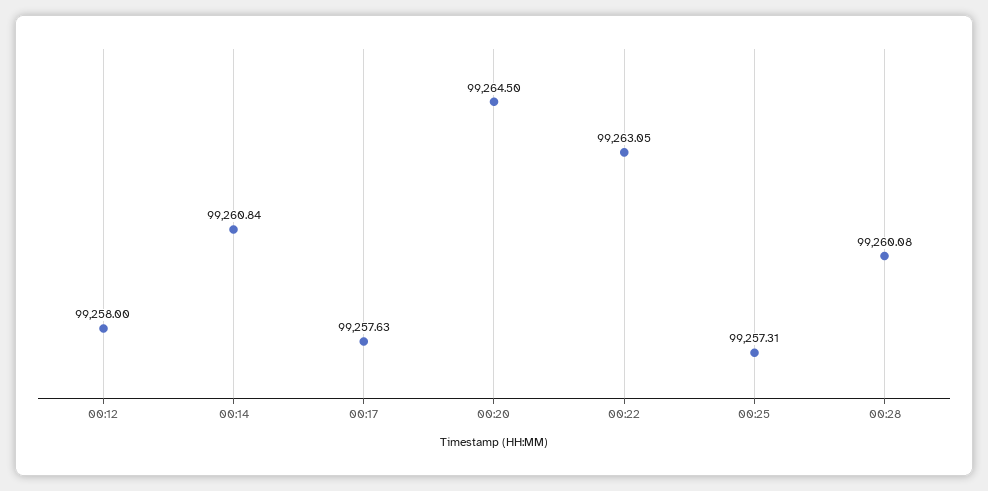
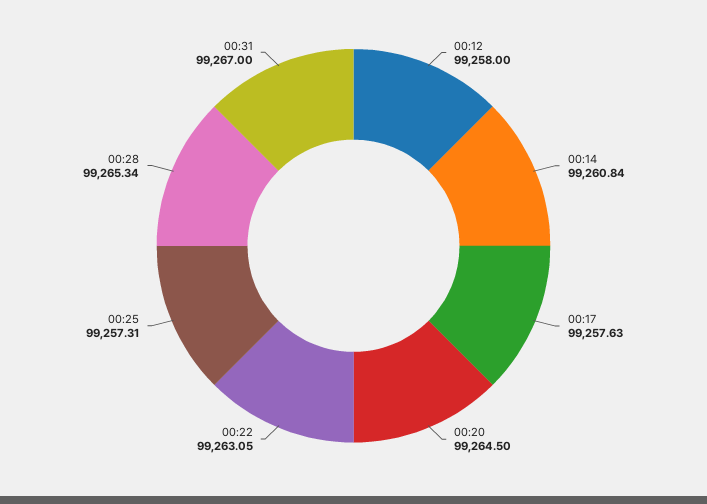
00:28: 99260.08 -> 99265.34
00:31: none -> 99267

